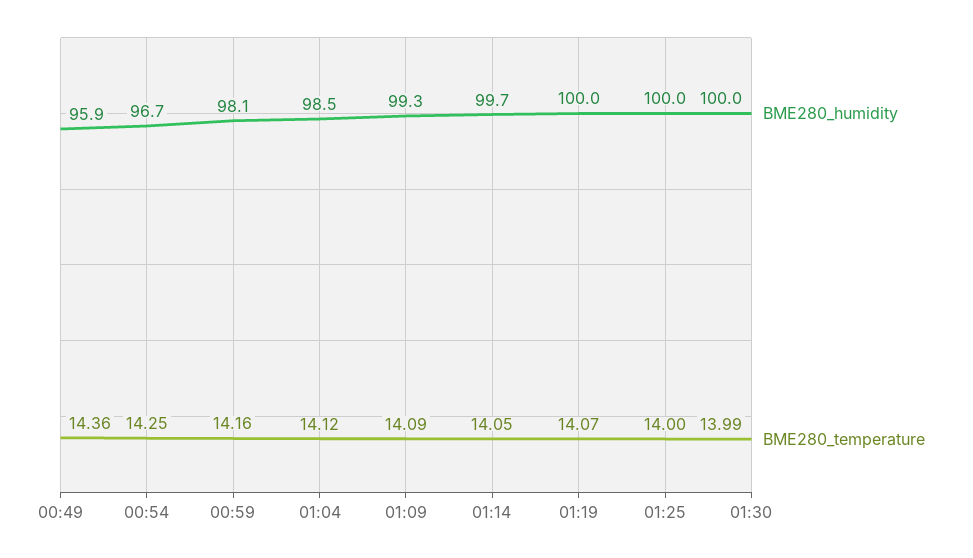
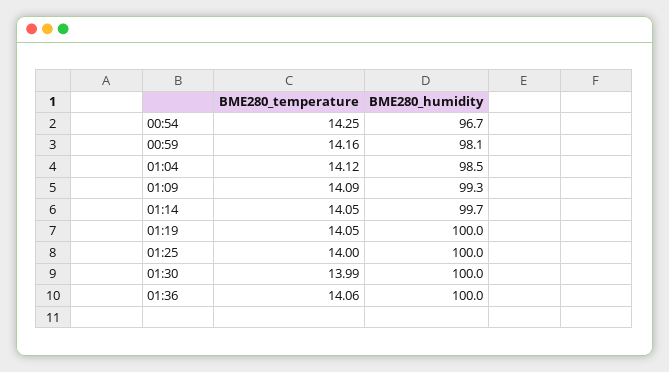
BME280_humidity, 00:49: 95.9 -> none
BME280_temperature, 00:49: 14.36 -> none
BME280_temperature, 01:19: 14.07 -> 14.05
BME280_temperature, 01:36: none -> 14.06
BME280_humidity, 01:36: none -> 100

